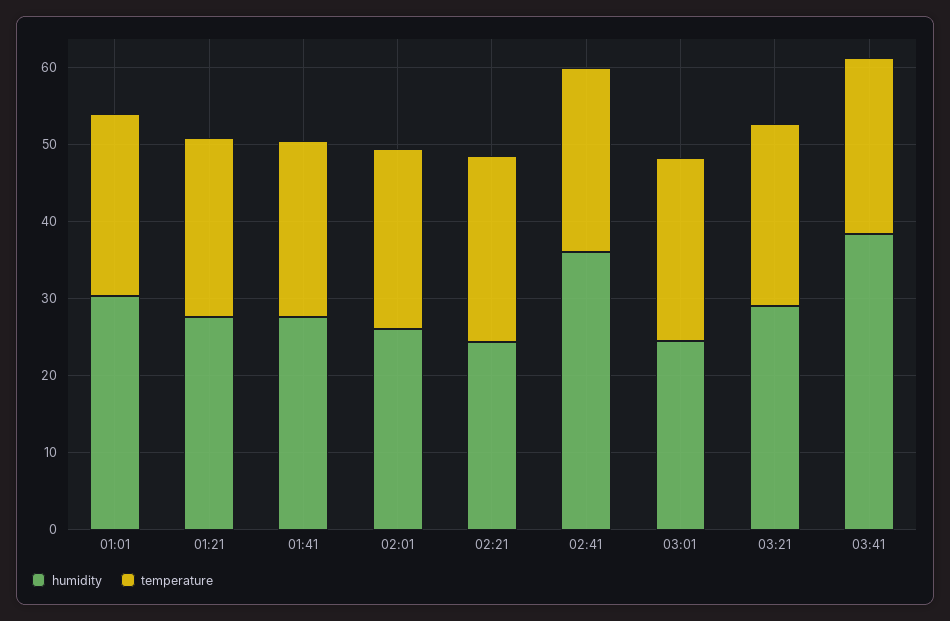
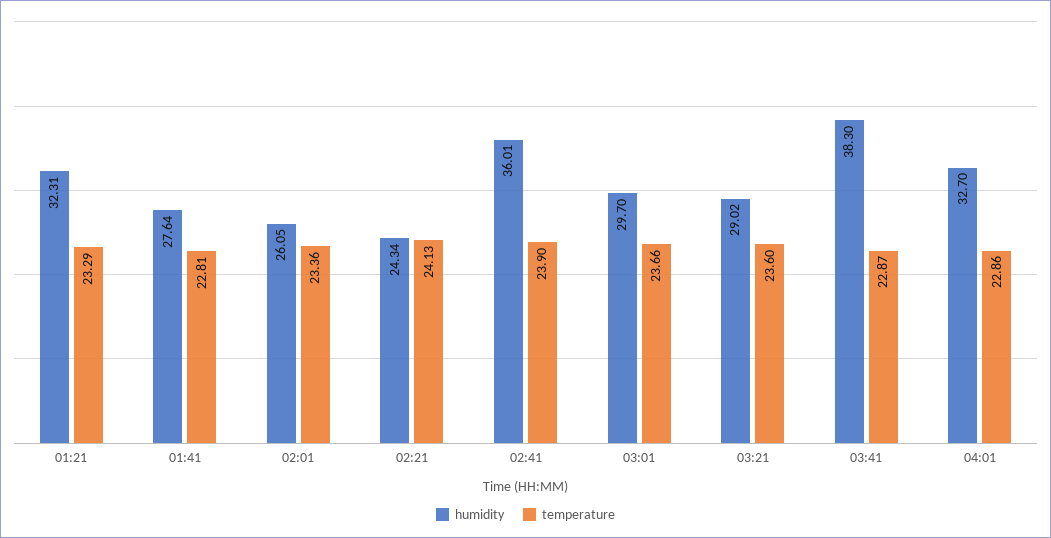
humidity, 01:01: 30 -> none
temperature, 01:01: 24 -> none
humidity, 01:21: 28 -> 32.31
humidity, 03:01: 24 -> 29.7
humidity, 04:01: none -> 32.7
temperature, 04:01: none -> 22.86

